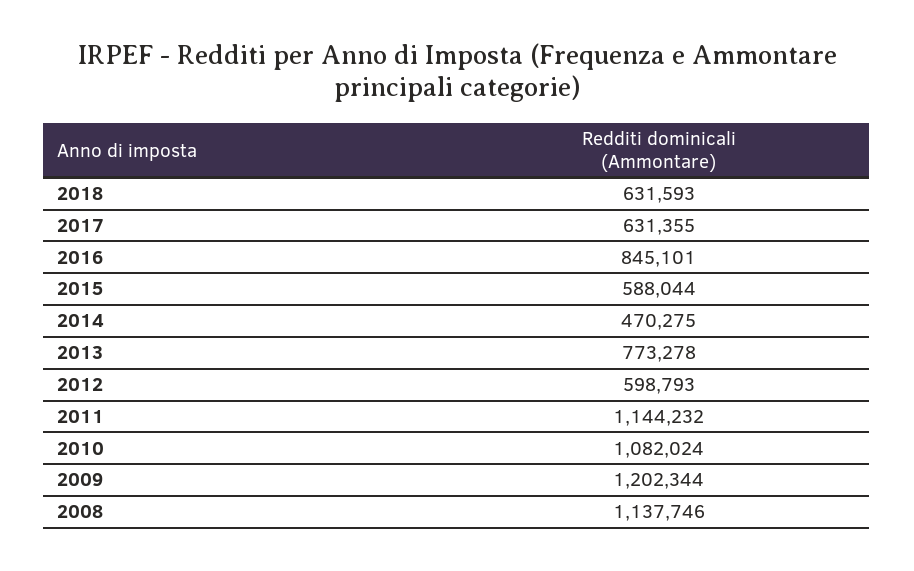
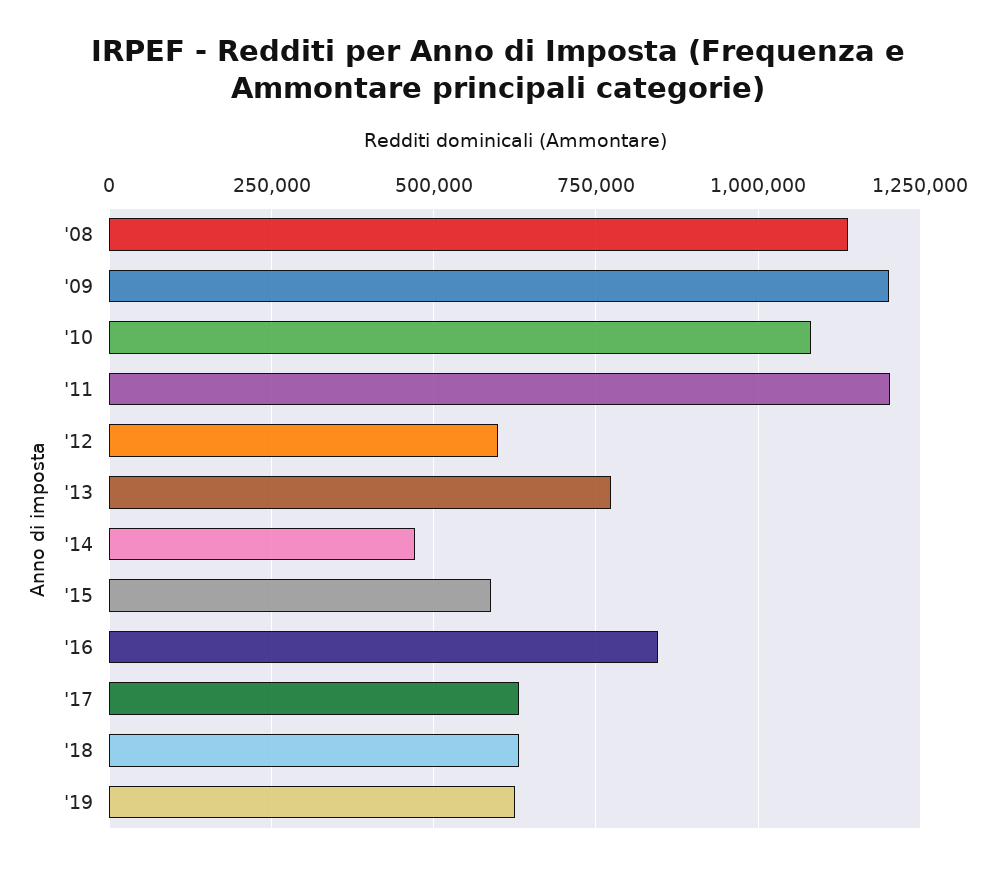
2011: 1144232 -> 1200000
'19: none -> 625000

